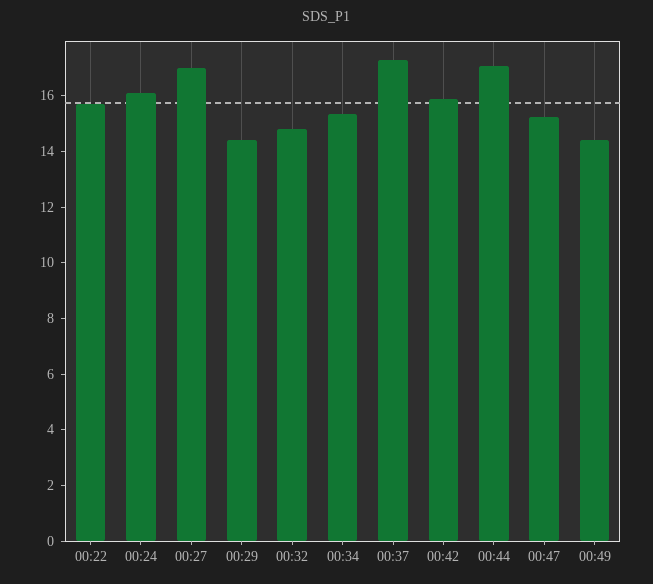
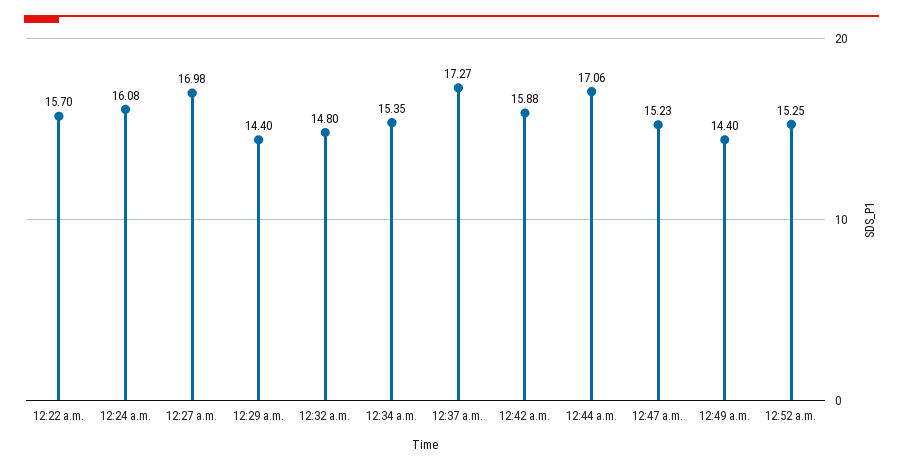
12:52 a.m.: none -> 15.25

